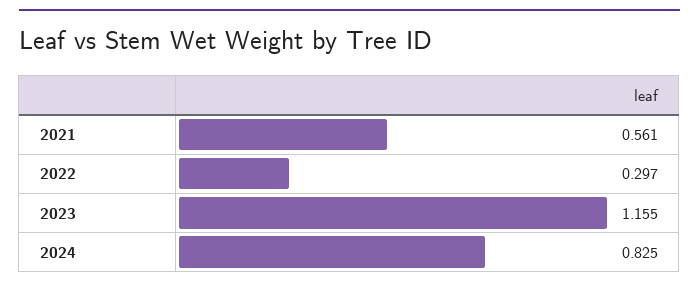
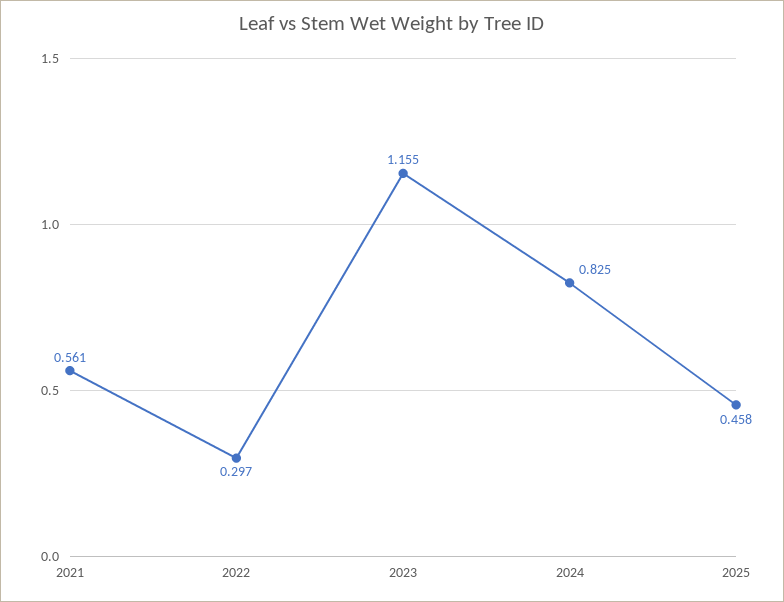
2025: none -> 0.458

